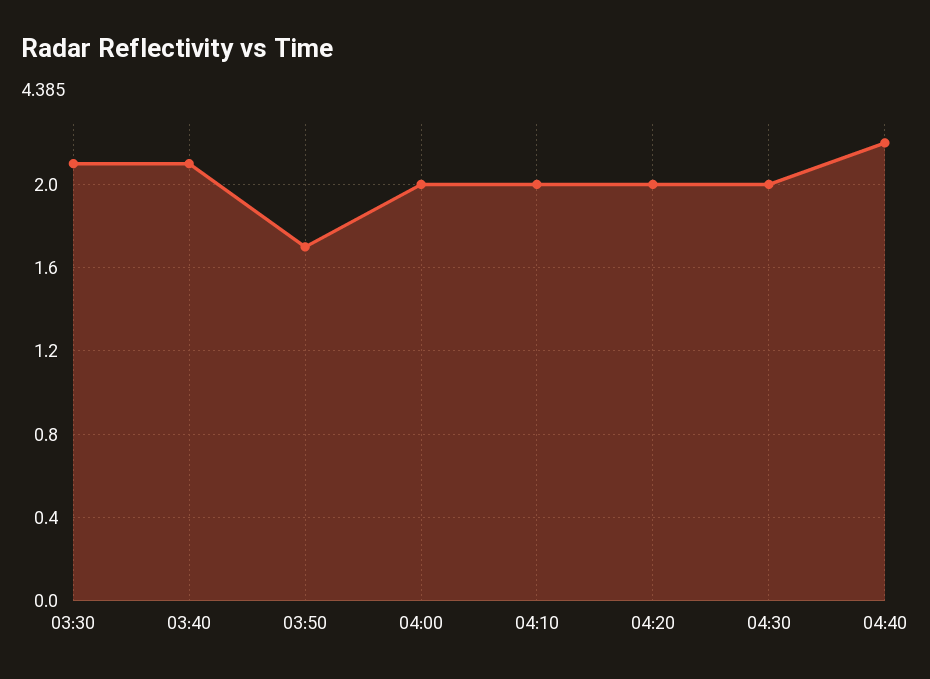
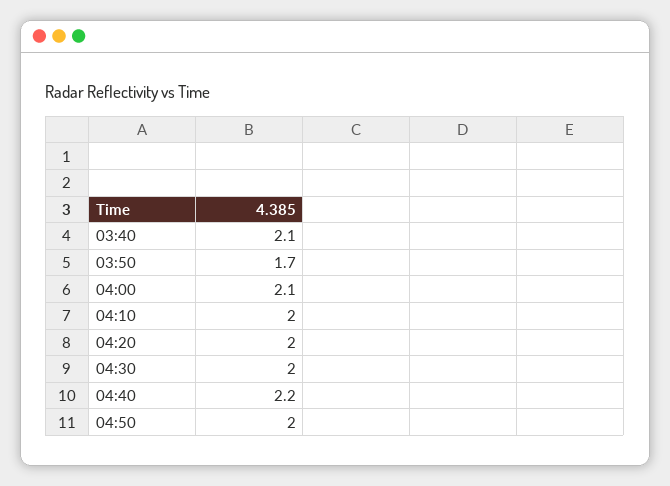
03:30: 2.1 -> none
04:00: 2 -> 2.1
04:50: none -> 2

